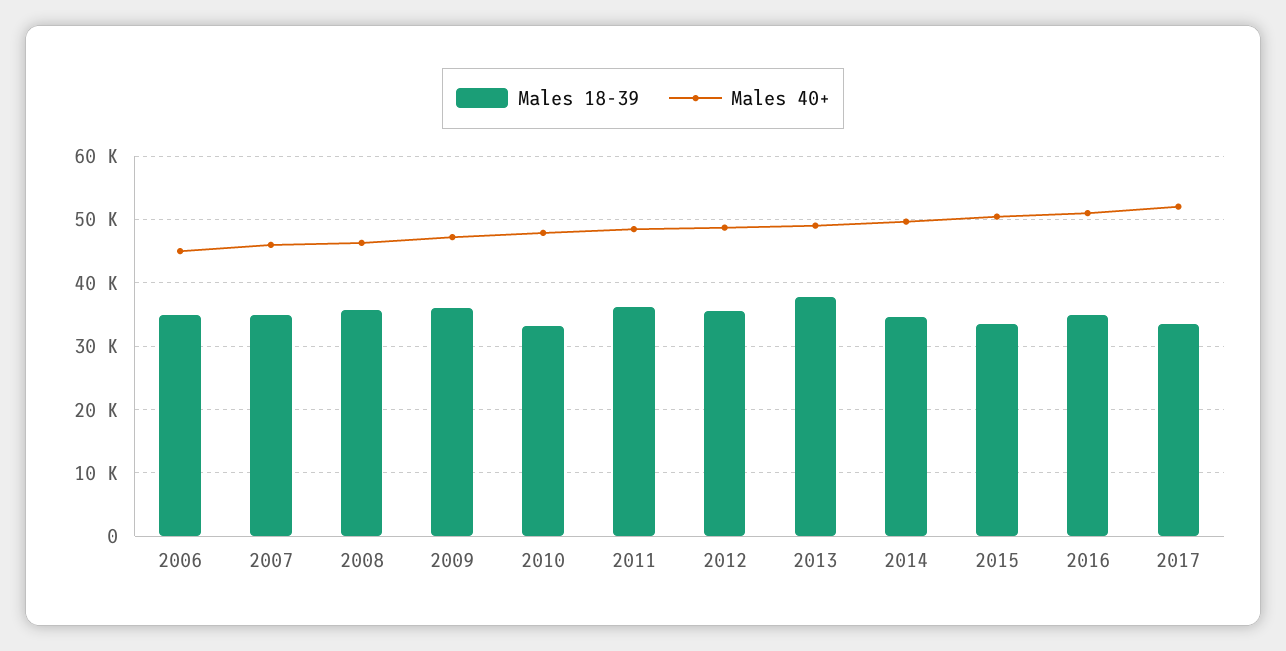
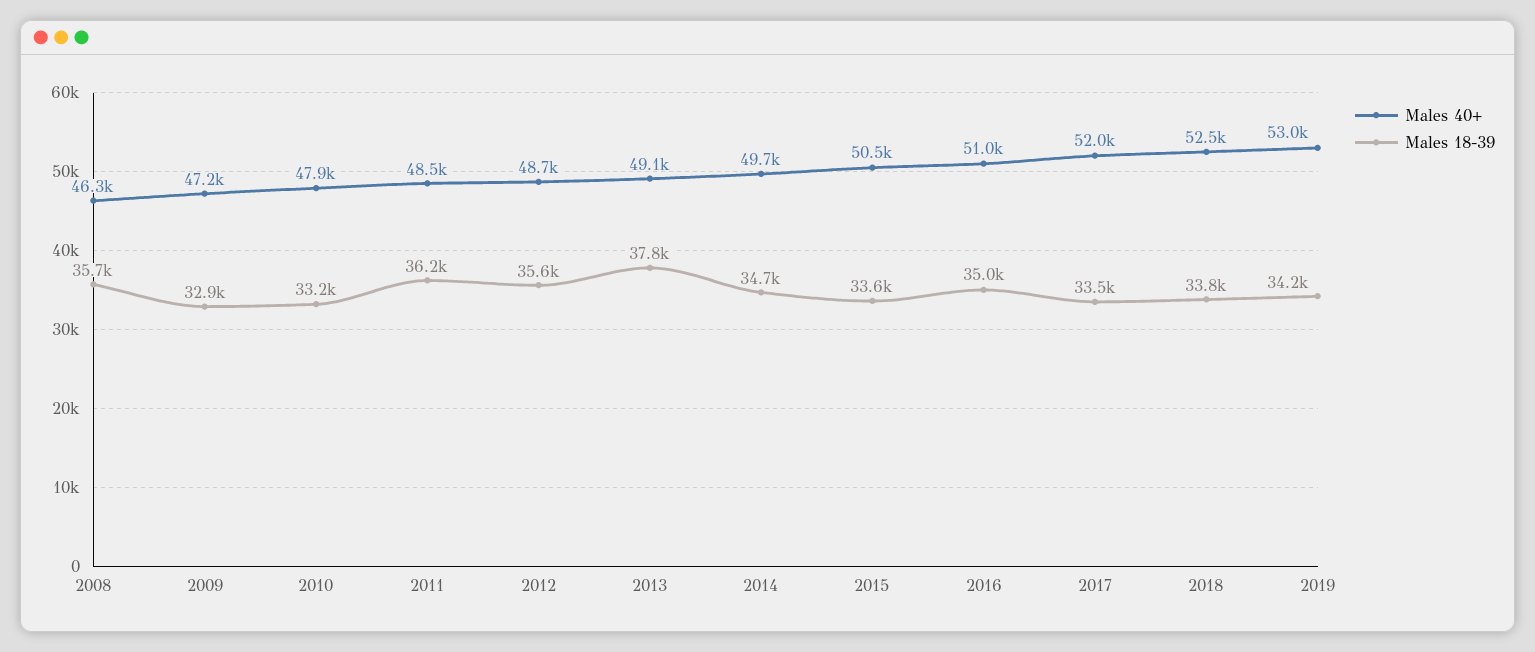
Males 18-39, 2006: 35000 -> none
Males 40+, 2006: 45000 -> none
Males 18-39, 2007: 35000 -> none
Males 40+, 2007: 46000 -> none
Males 18-39, 2009: 36000 -> 32900
Males 40+, 2018: none -> 52500
Males 18-39, 2018: none -> 33800
Males 40+, 2019: none -> 53000
Males 18-39, 2019: none -> 34200

